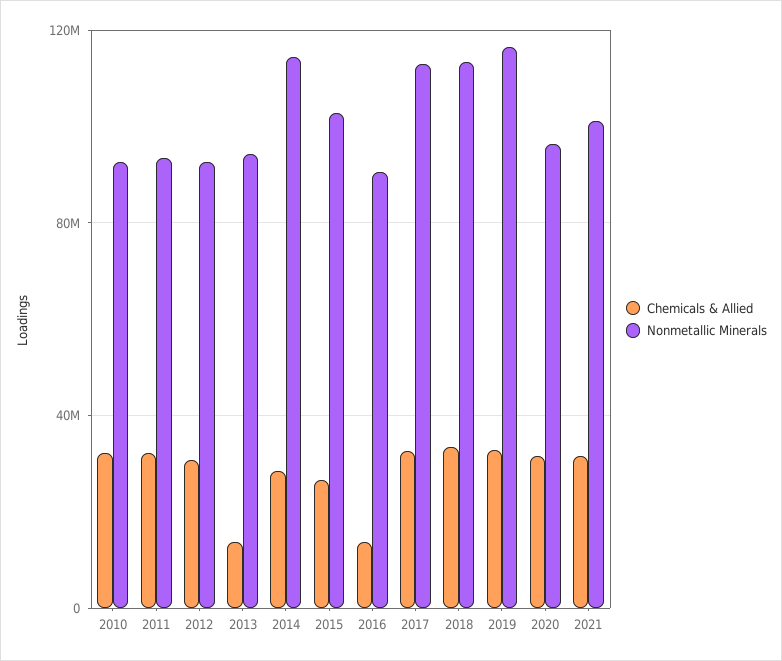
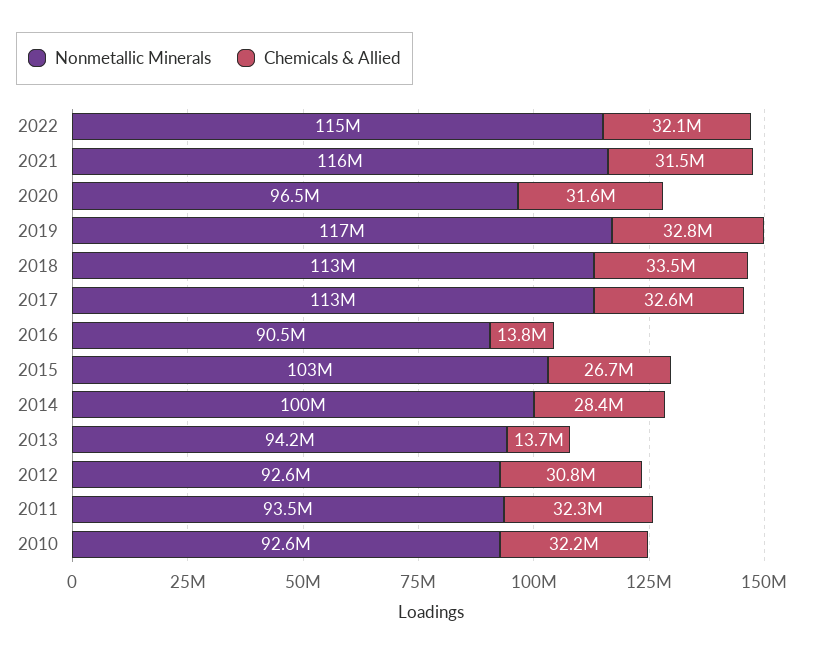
Nonmetallic Minerals, 2014: 115000000 -> 100000000
Nonmetallic Minerals, 2021: 100000000 -> 116000000
Nonmetallic Minerals, 2022: none -> 115000000
Chemicals & Allied, 2022: none -> 32100000

